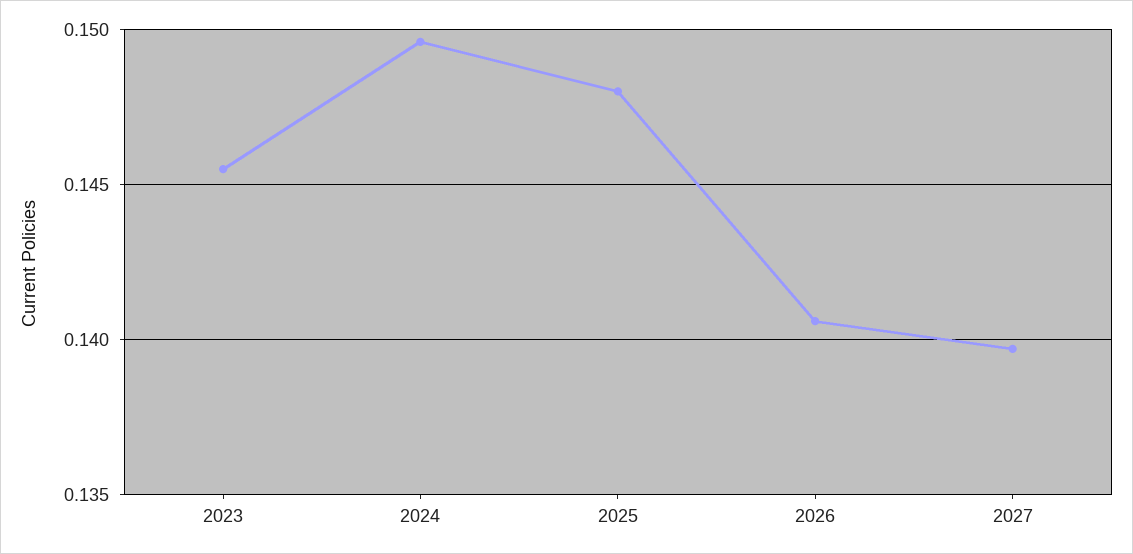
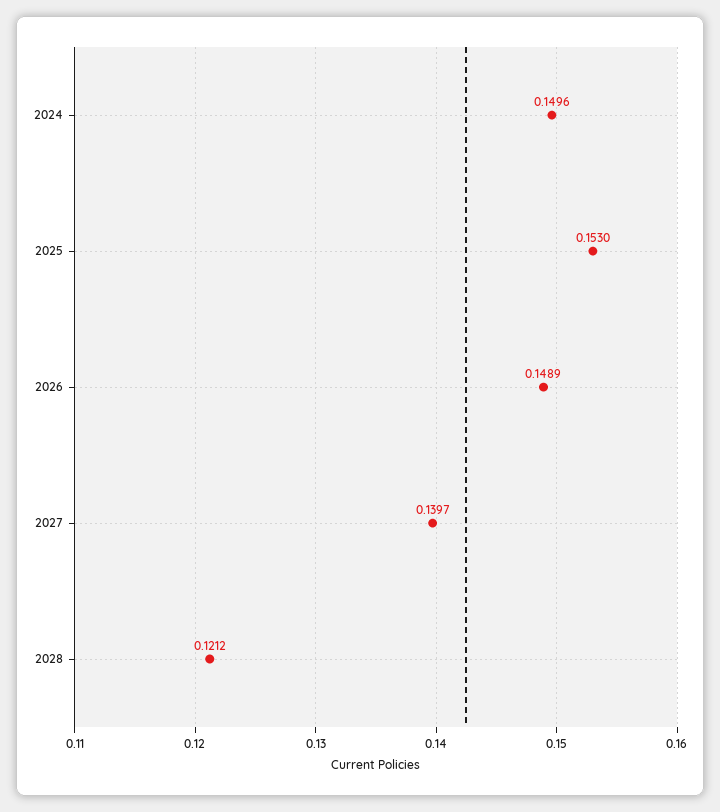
2023: 0.1455 -> none
2025: 0.148 -> 0.153
2026: 0.1405 -> 0.1489
2028: none -> 0.1212

